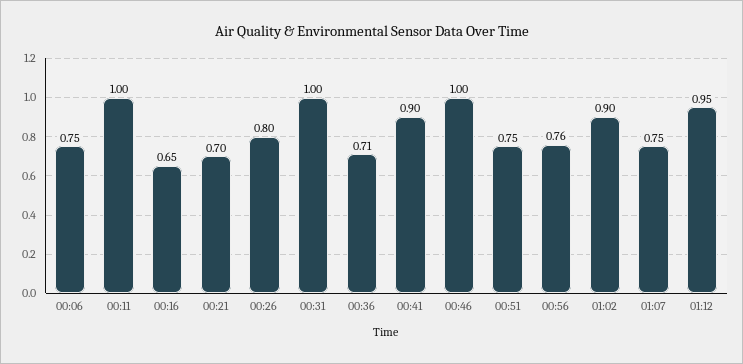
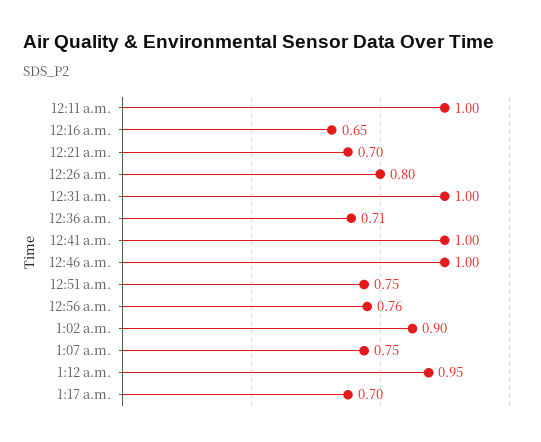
00:06: 0.75 -> none
00:41: 0.9 -> 1
1:17 a.m.: none -> 0.7

